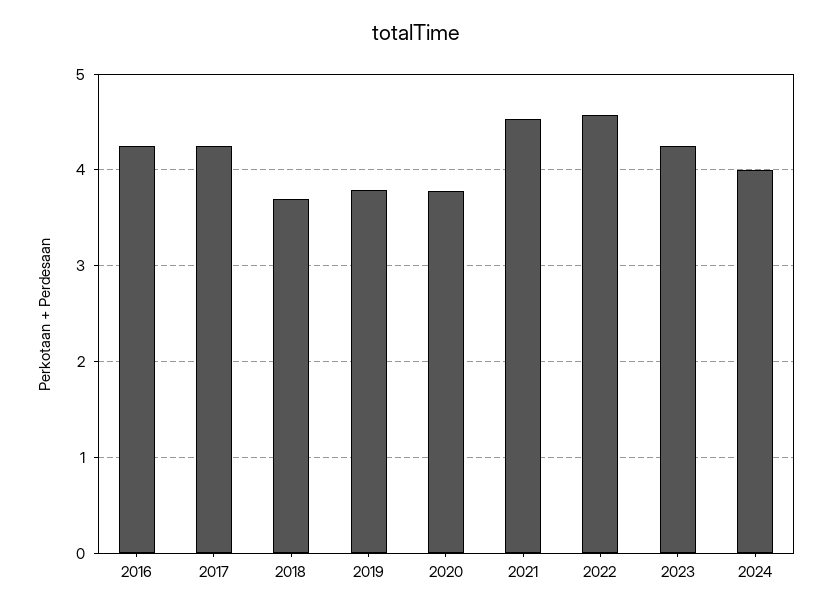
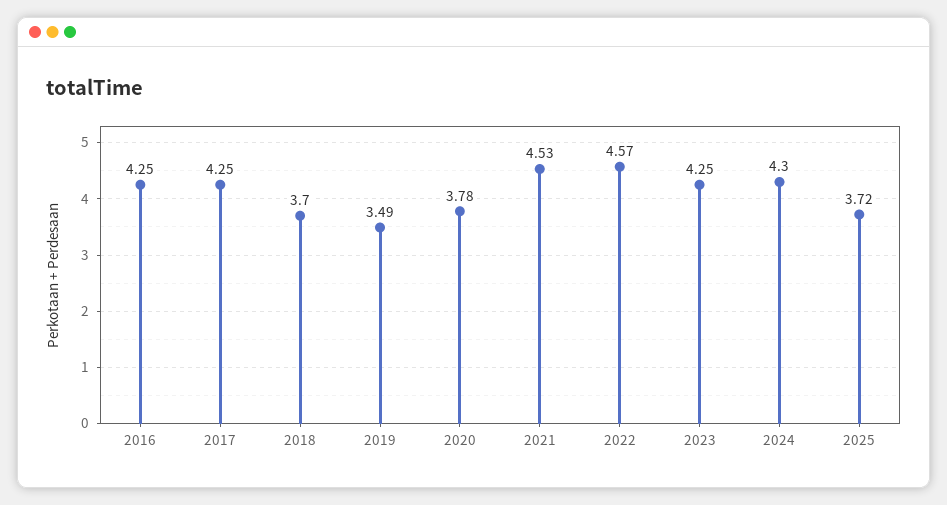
2019: 3.8 -> 3.49
2024: 4 -> 4.3
2025: none -> 3.72

